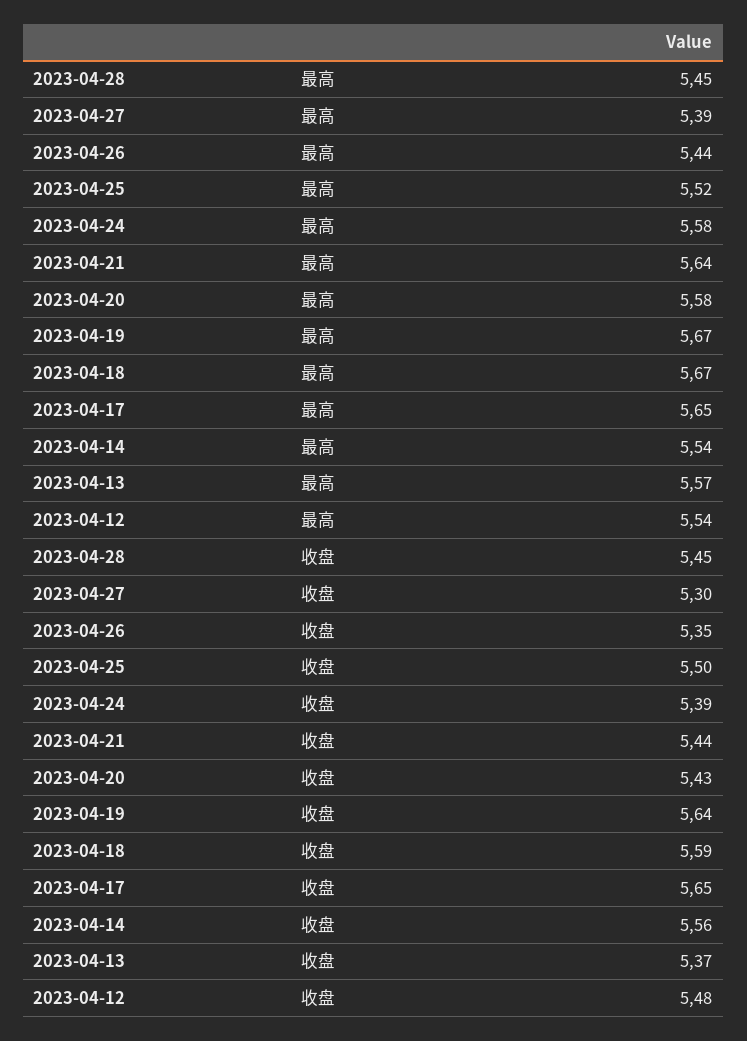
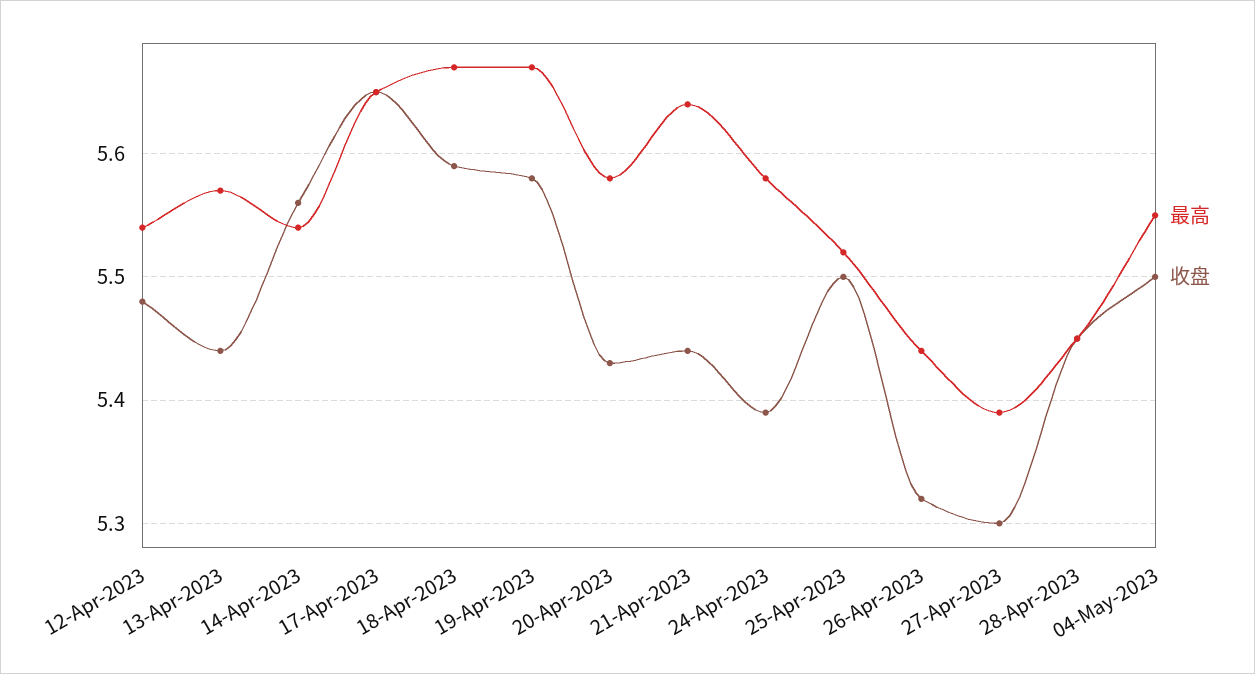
收盘, 2023-04-26: 5.35 -> 5.32
收盘, 2023-04-19: 5.64 -> 5.58
收盘, 2023-04-13: 5.37 -> 5.44
最高, 04-May-2023: none -> 5.55
收盘, 04-May-2023: none -> 5.5

